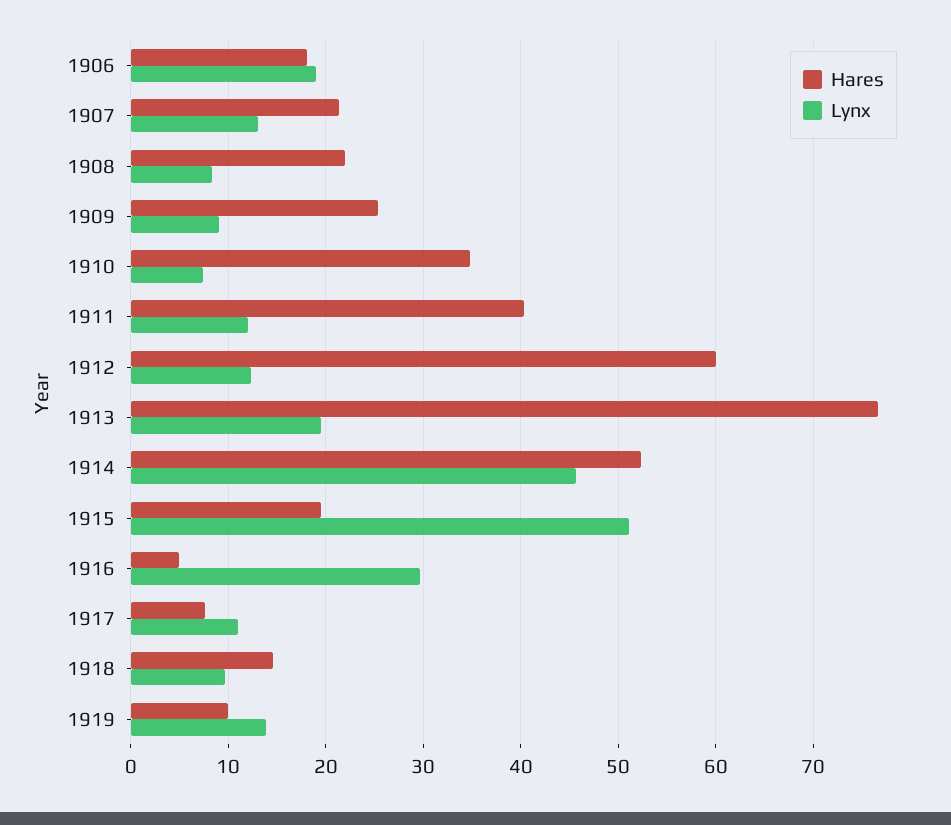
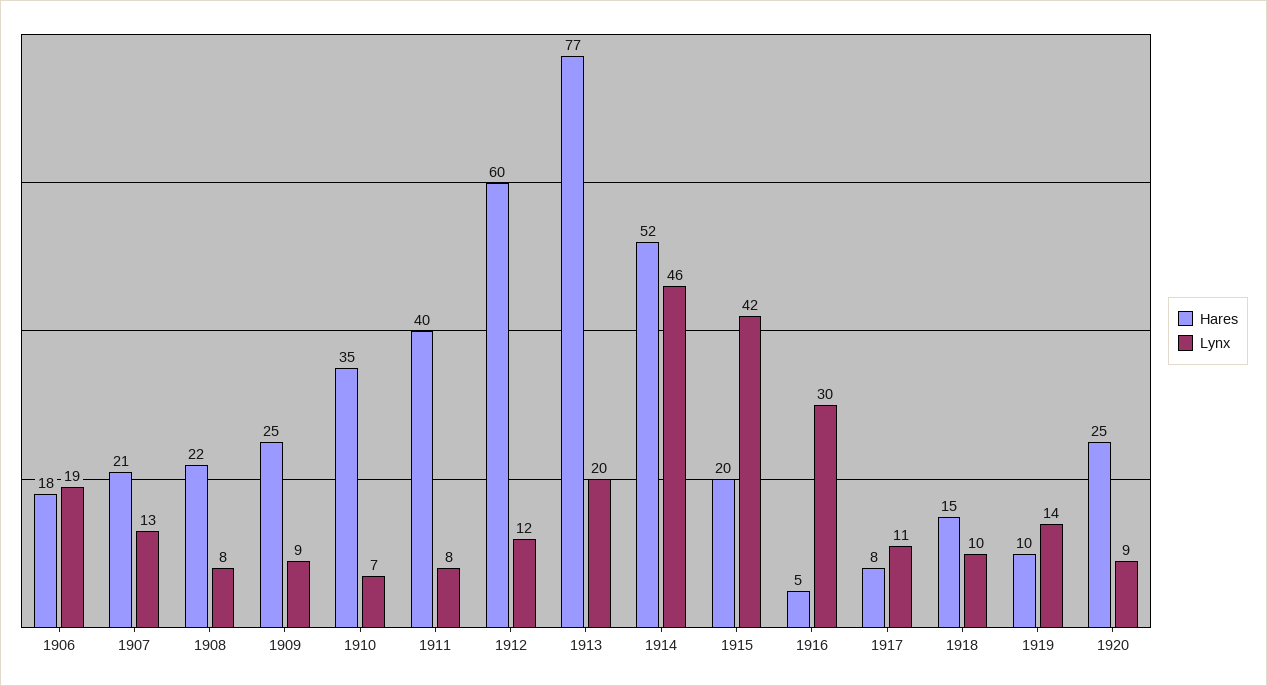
Lynx, 1911: 12 -> 8
Lynx, 1915: 51 -> 42
Hares, 1920: none -> 25
Lynx, 1920: none -> 9

